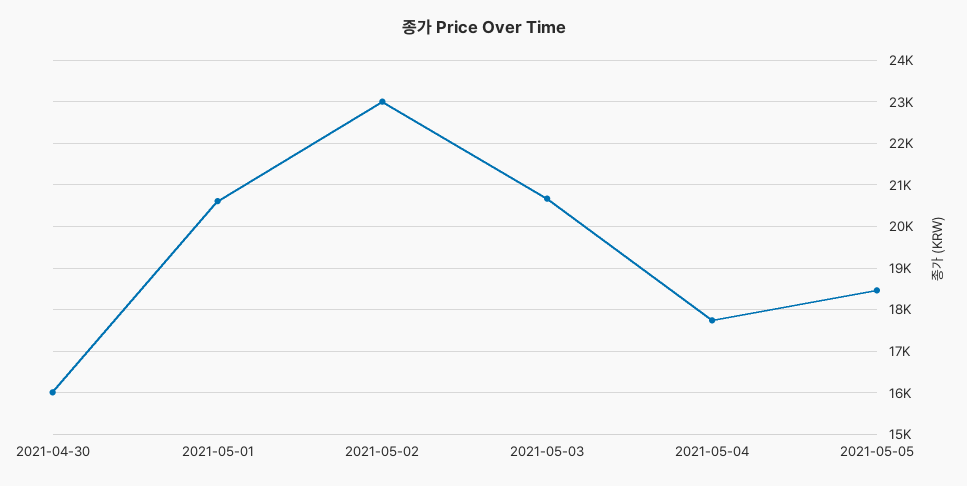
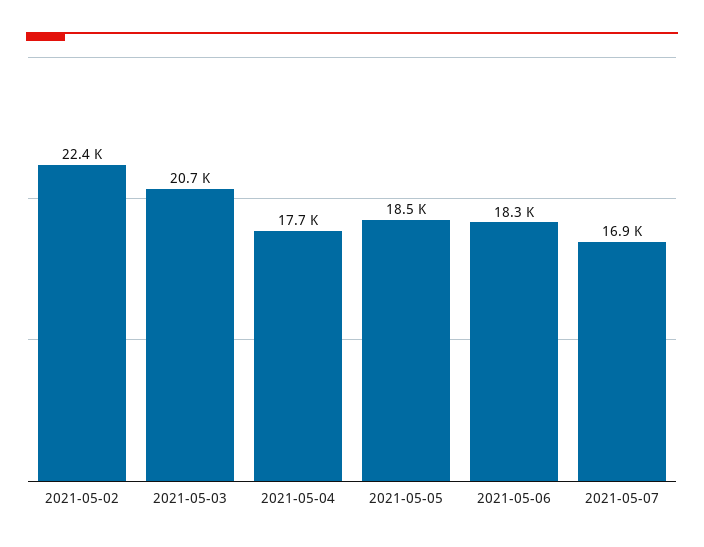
2021-04-30: 16000 -> none
2021-05-01: 20600 -> none
2021-05-02: 23000 -> 22400
2021-05-06: none -> 18300
2021-05-07: none -> 16900

